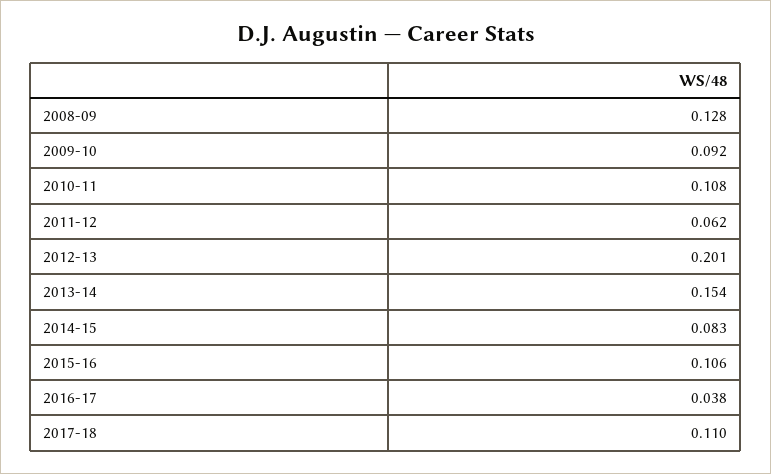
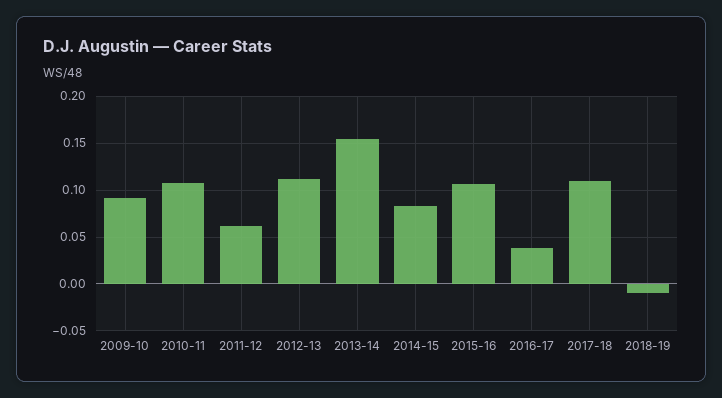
2008-09: 0.128 -> none
2012-13: 0.201 -> 0.11
2018-19: none -> -0.01

